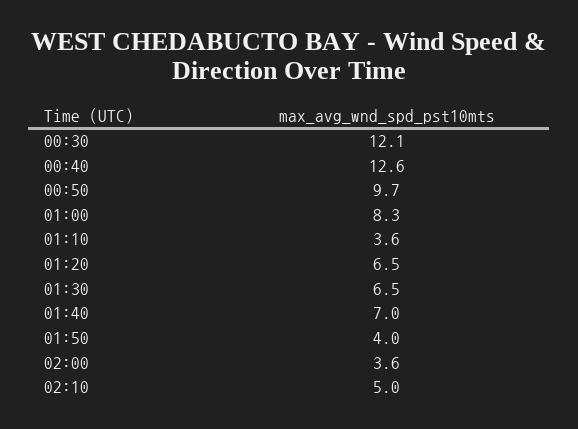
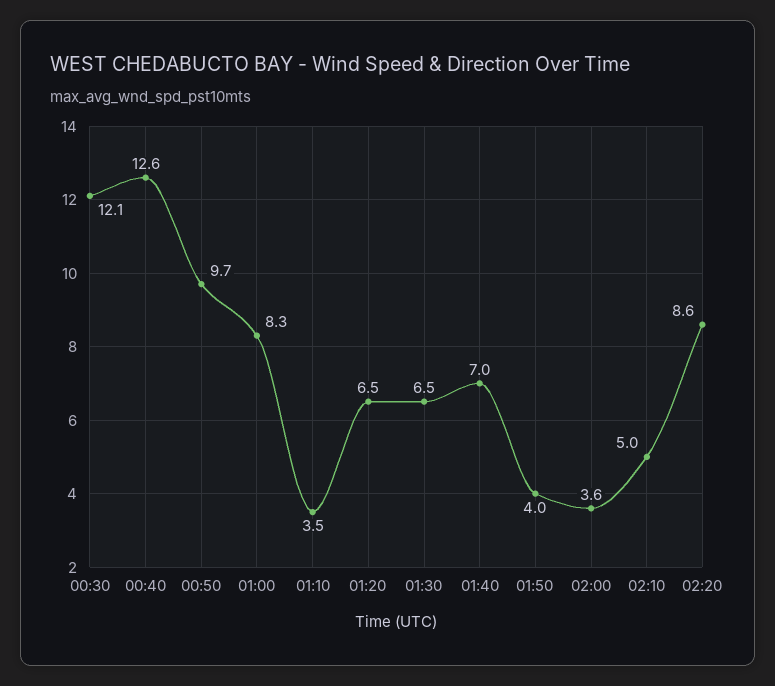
01:10: 3.6 -> 3.5
02:20: none -> 8.6

